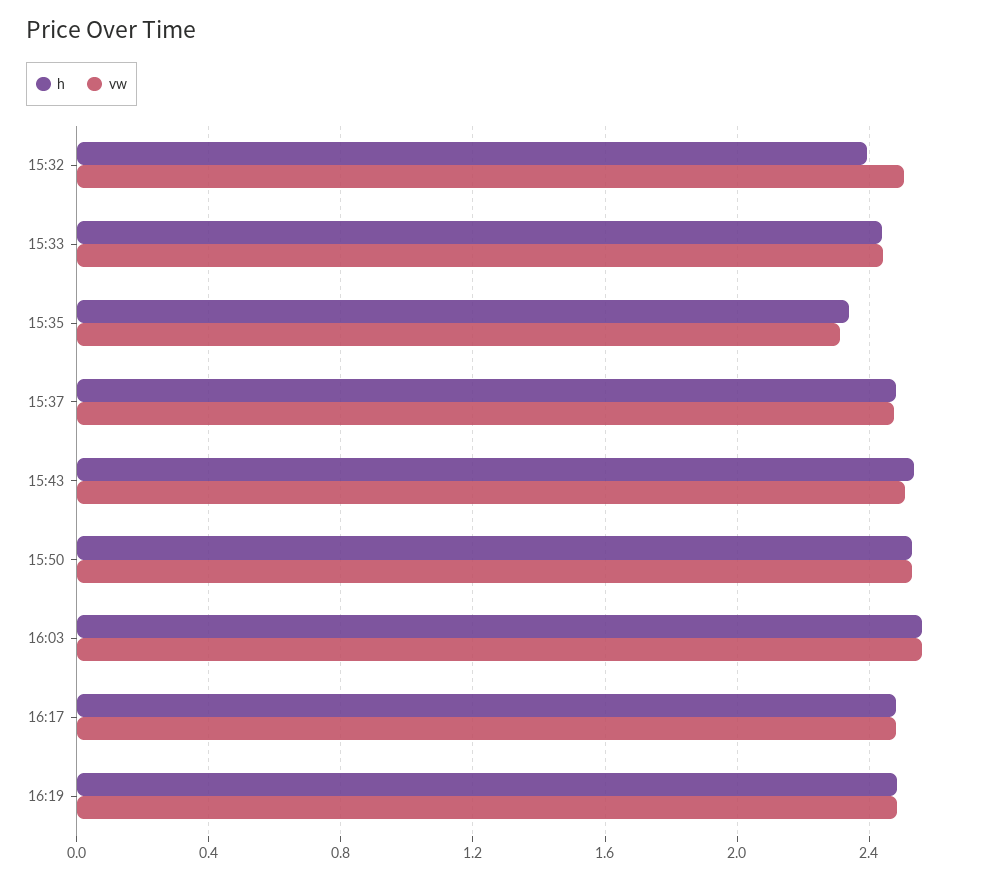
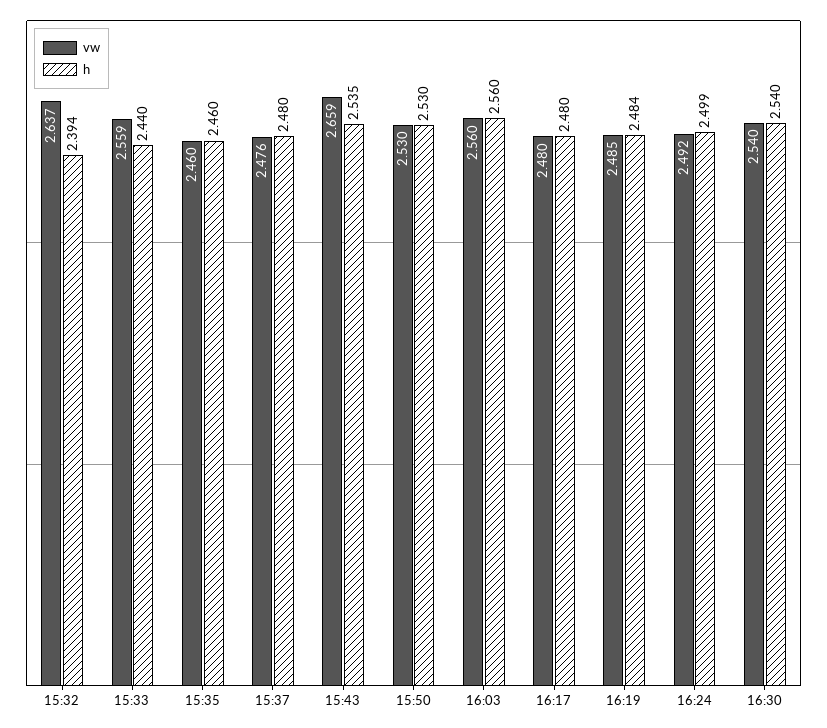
vw, 15:32: 2.5 -> 2.637
vw, 15:33: 2.45 -> 2.559
h, 15:35: 2.35 -> 2.46
vw, 15:35: 2.3 -> 2.46
vw, 15:43: 2.5 -> 2.659
vw, 16:24: none -> 2.492
h, 16:24: none -> 2.499
vw, 16:30: none -> 2.54
h, 16:30: none -> 2.54

